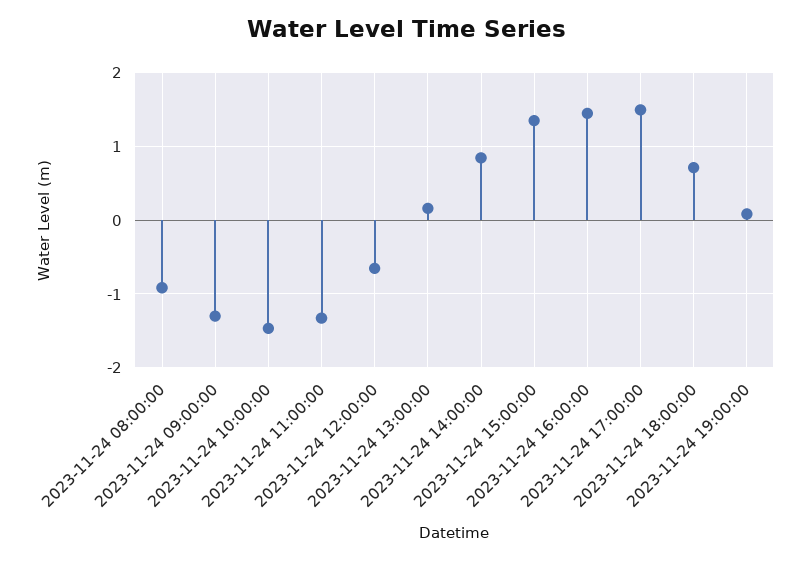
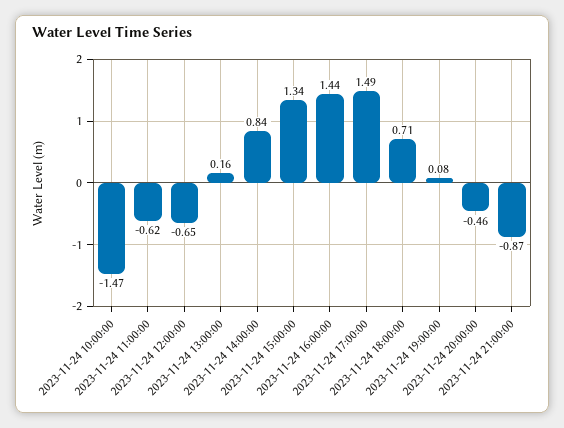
2023-11-24 08:00:00: -0.9 -> none
2023-11-24 09:00:00: -1.3 -> none
2023-11-24 11:00:00: -1.3 -> -0.62
2023-11-24 20:00:00: none -> -0.46
2023-11-24 21:00:00: none -> -0.87

